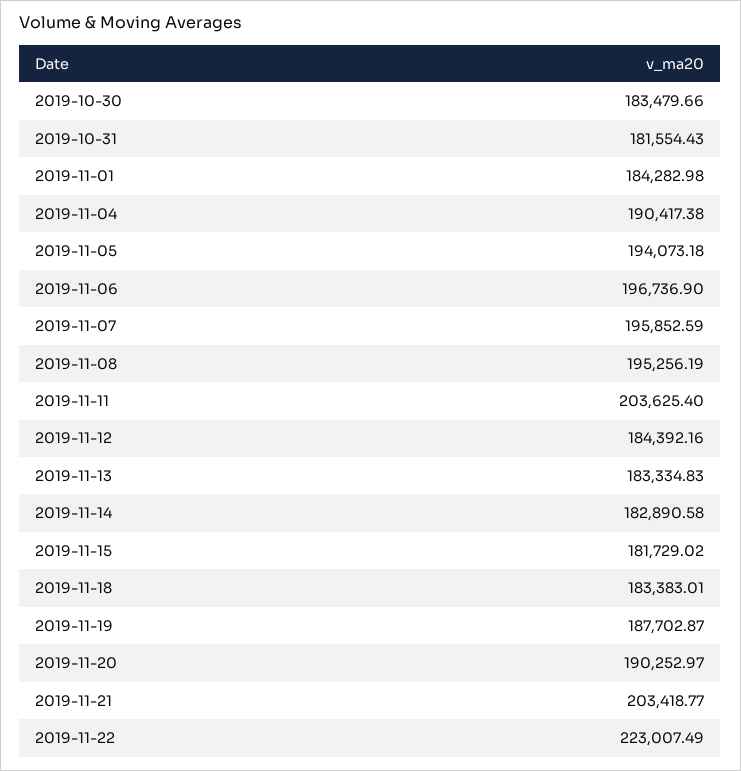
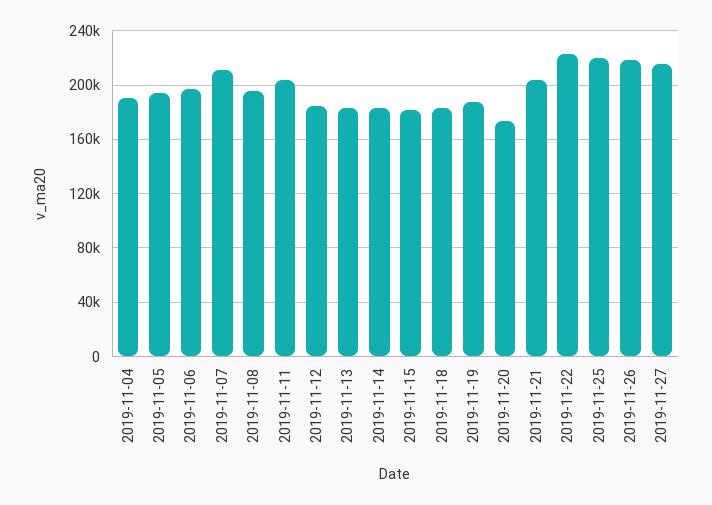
2019-10-30: 183479.66 -> none
2019-10-31: 181554.43 -> none
2019-11-01: 184282.98 -> none
2019-11-07: 195852.59 -> 210000
2019-11-20: 190252.97 -> 175000
2019-11-25: none -> 220000
2019-11-26: none -> 220000
2019-11-27: none -> 215000

